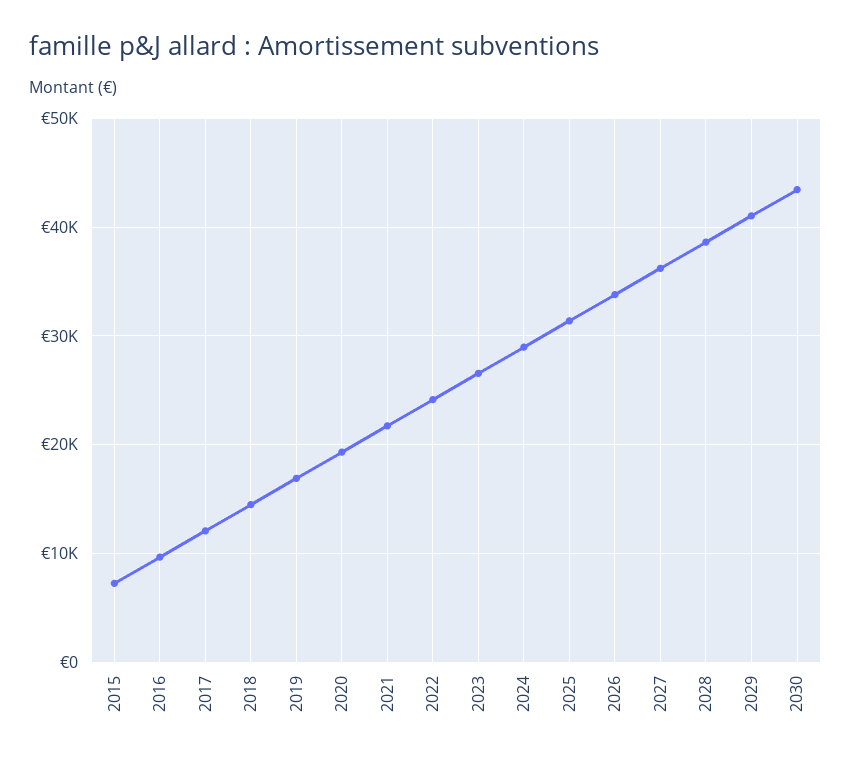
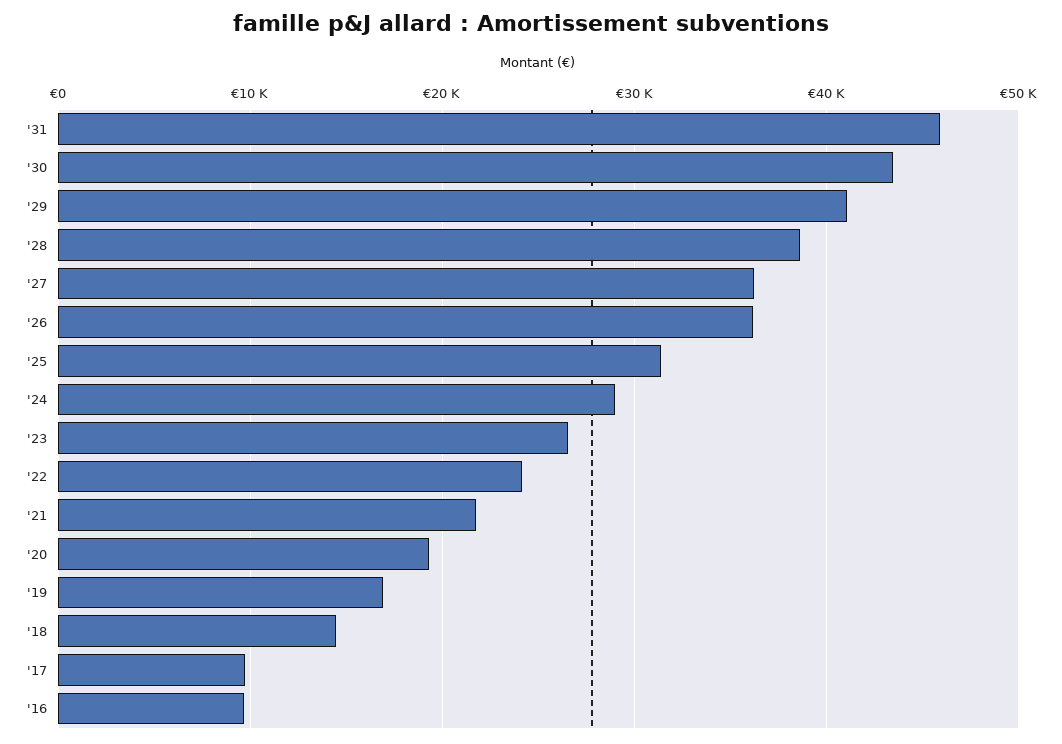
2015: 7000 -> none
2017: 12000 -> 10000
2026: 34000 -> 36000
'31: none -> 46000

